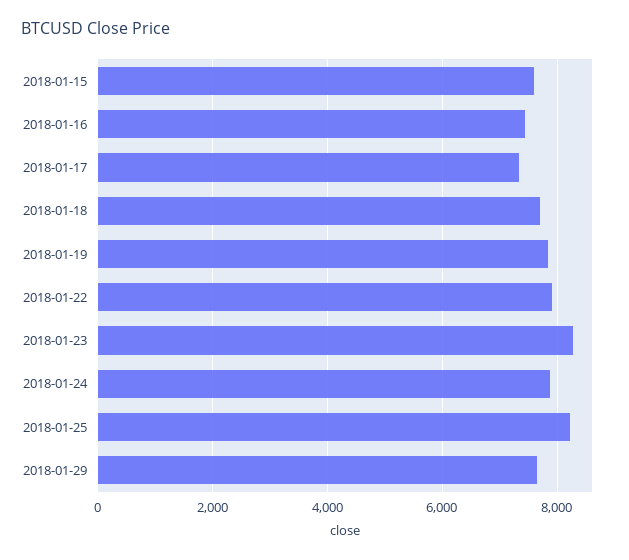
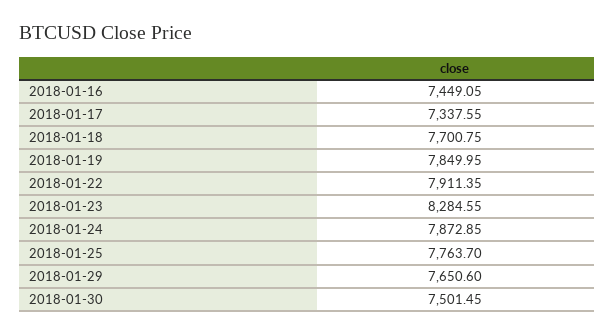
2018-01-15: 7600 -> none
2018-01-25: 8200 -> 7763.7
2018-01-30: none -> 7501.45

